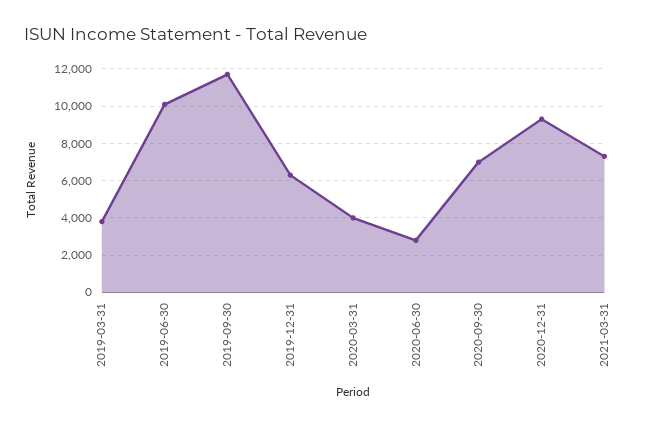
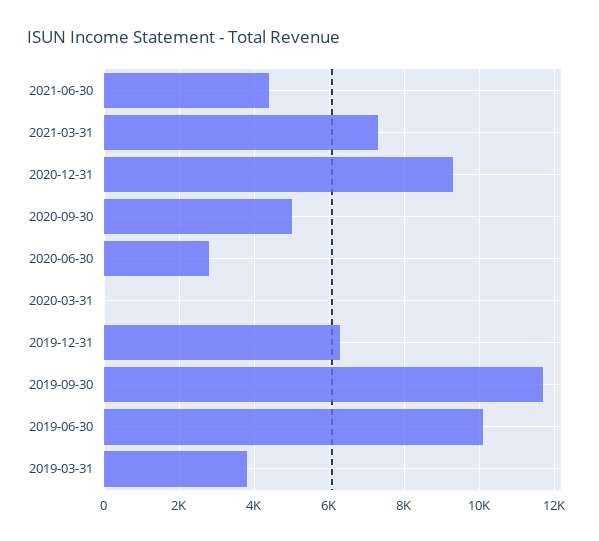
2020-03-31: 4000 -> 0
2020-09-30: 7000 -> 5000
2021-06-30: none -> 4400

